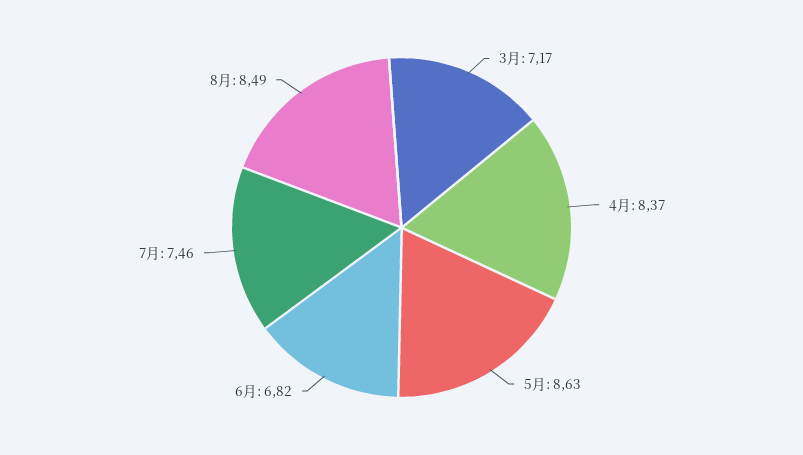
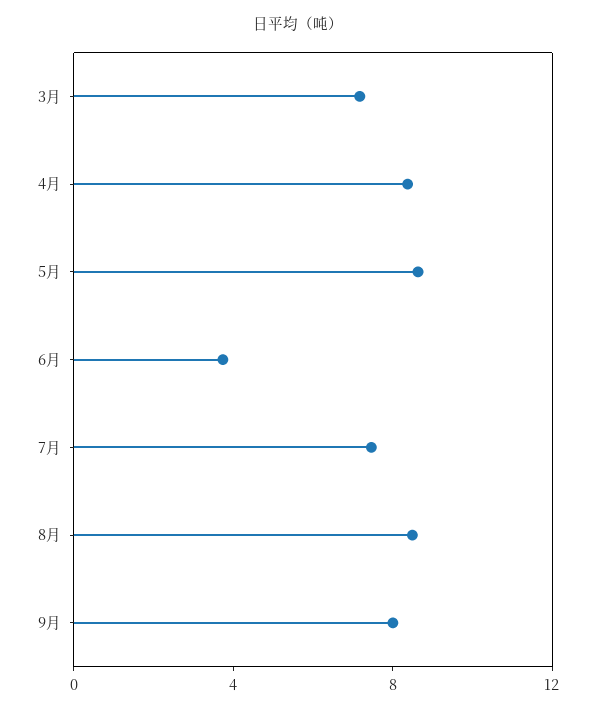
6月: 6.82 -> 4
9月: none -> 8

